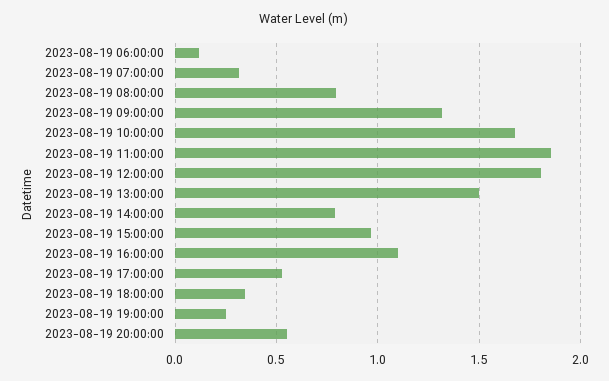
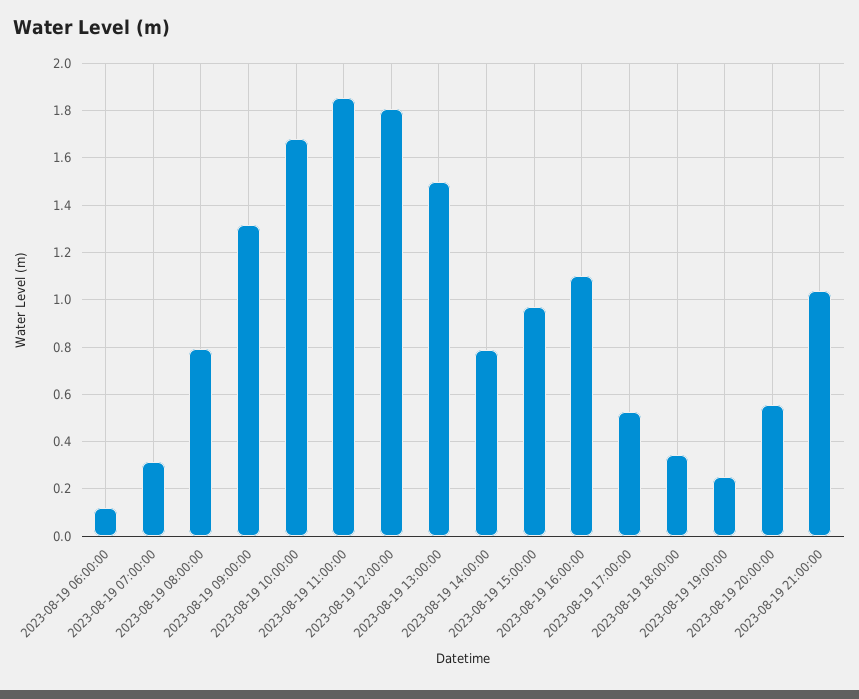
2023-08-19 21:00:00: none -> 1.05

